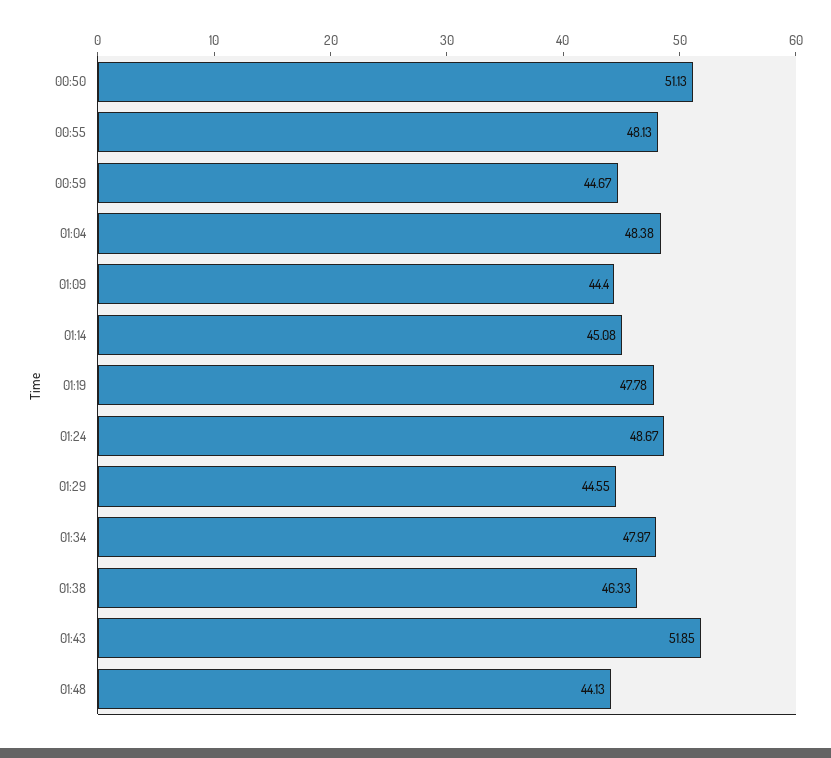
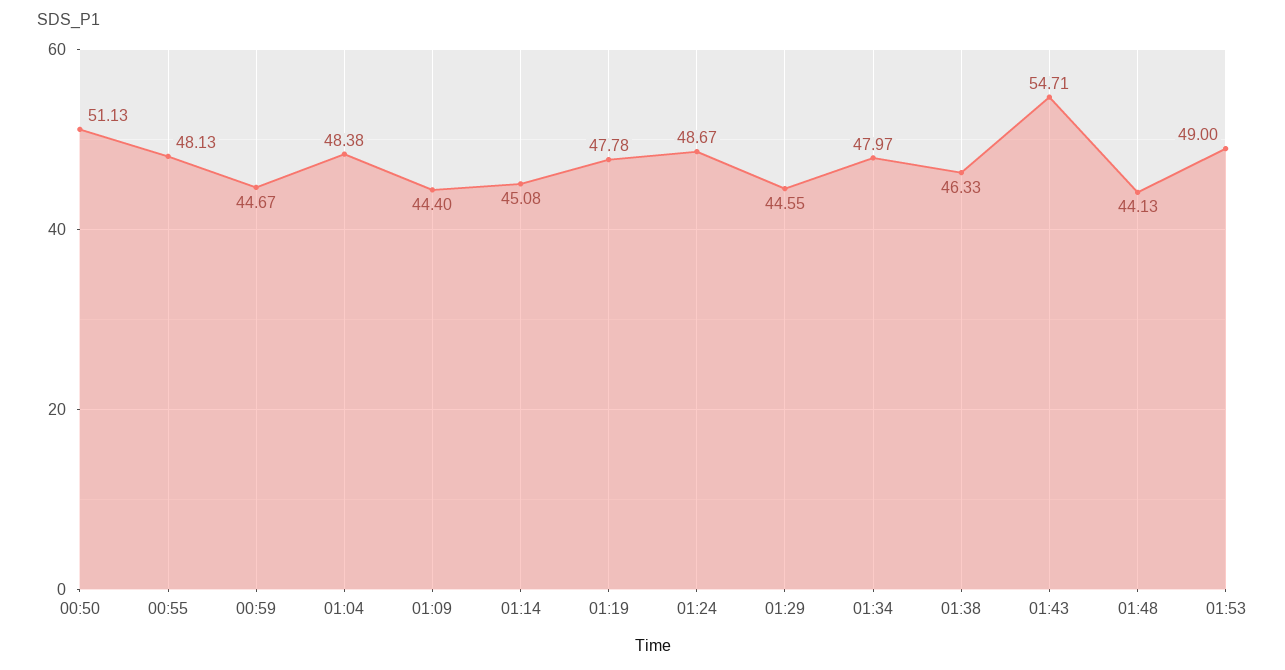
01:43: 51.85 -> 54.71
01:53: none -> 49

